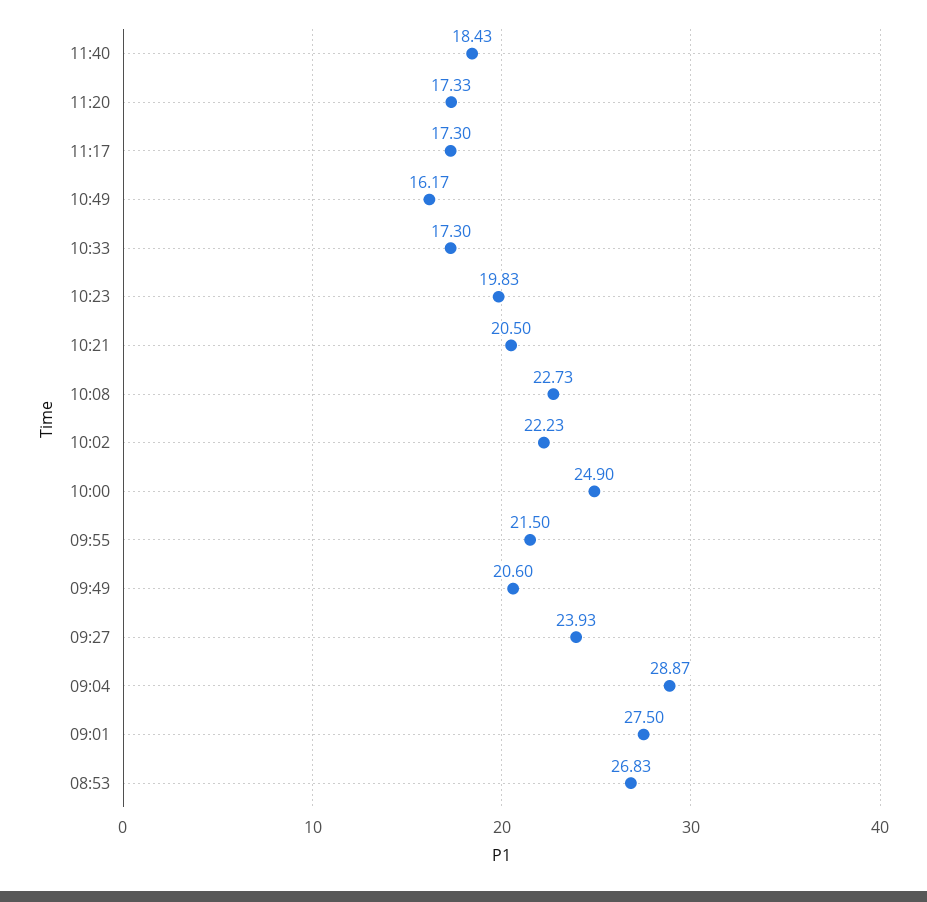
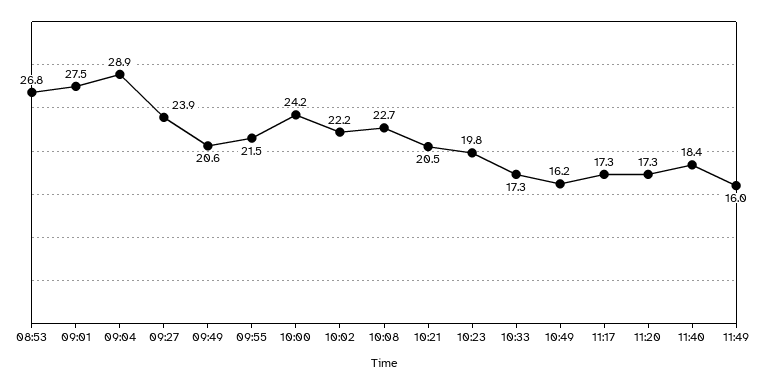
10:00: 24.9 -> 24.2
11:49: none -> 16

